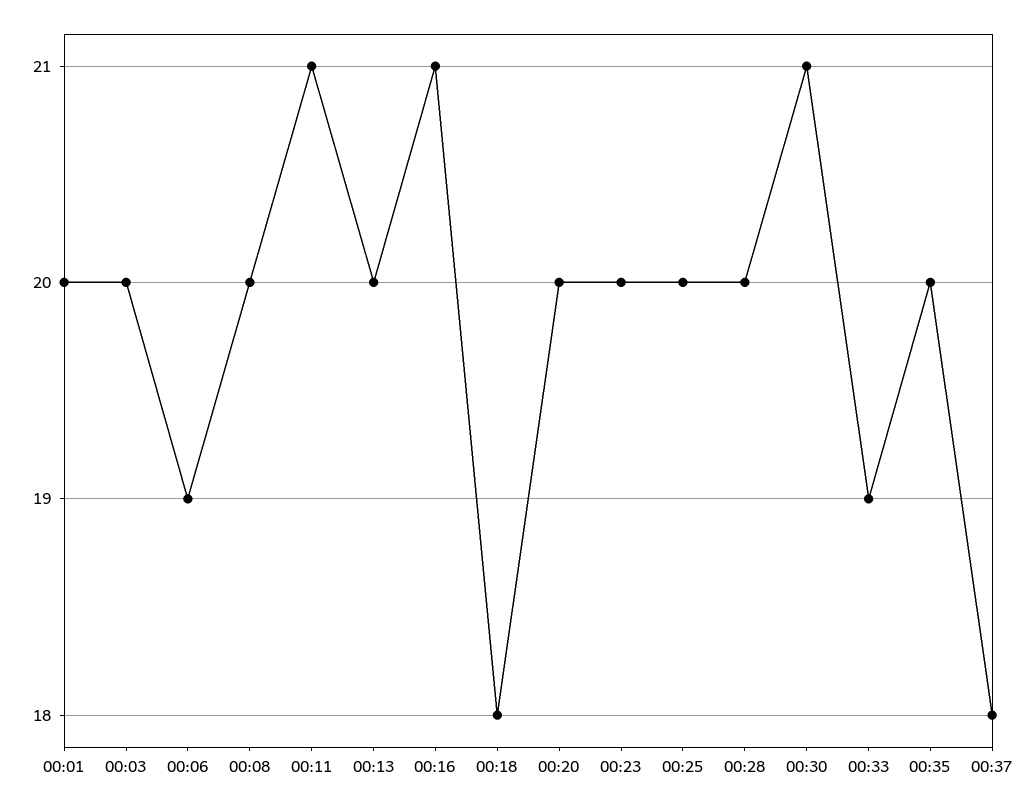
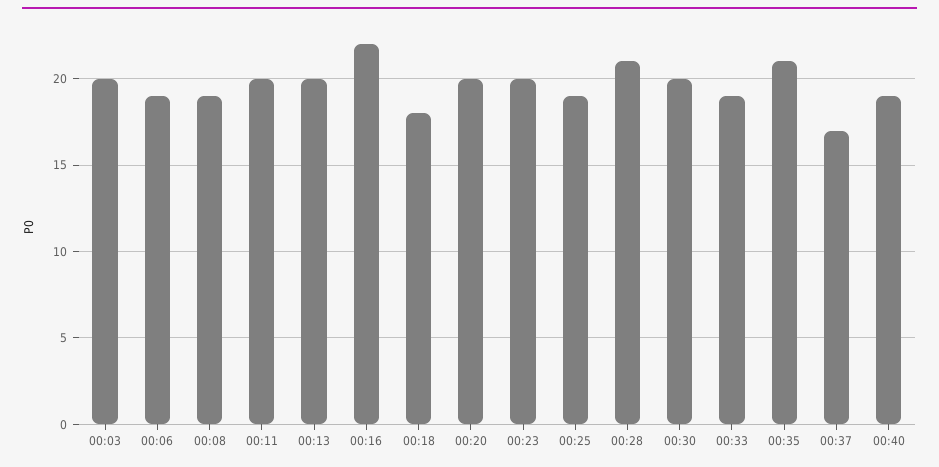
00:01: 20 -> none
00:08: 20 -> 19
00:11: 21 -> 20
00:16: 21 -> 22
00:25: 20 -> 19
00:28: 20 -> 21
00:30: 21 -> 20
00:35: 20 -> 21
00:37: 18 -> 17
00:40: none -> 19

